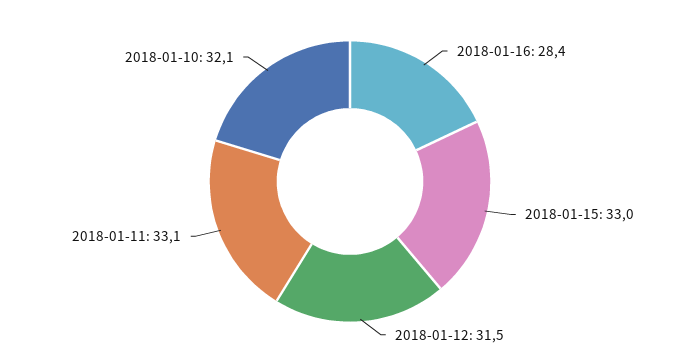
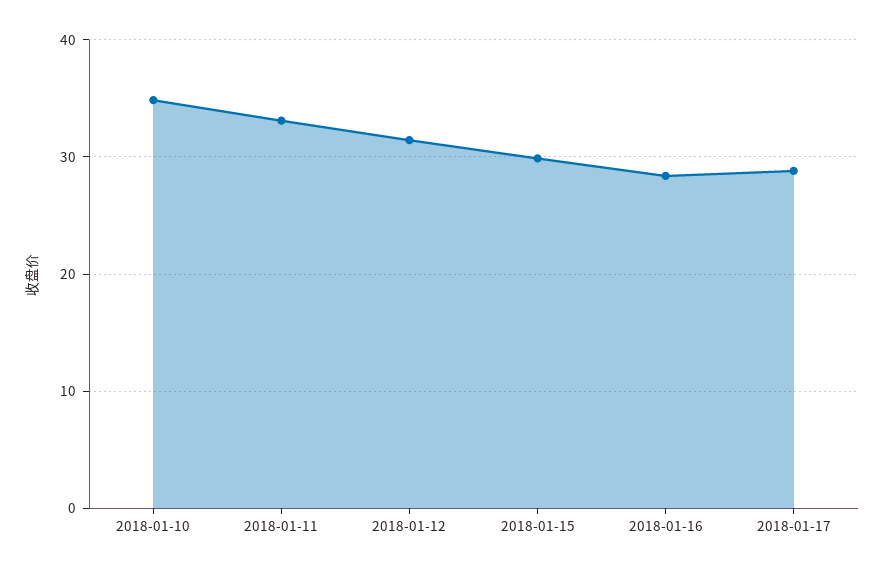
2018-01-15: 33 -> 30
2018-01-10: 32.1 -> 35
2018-01-17: none -> 29

